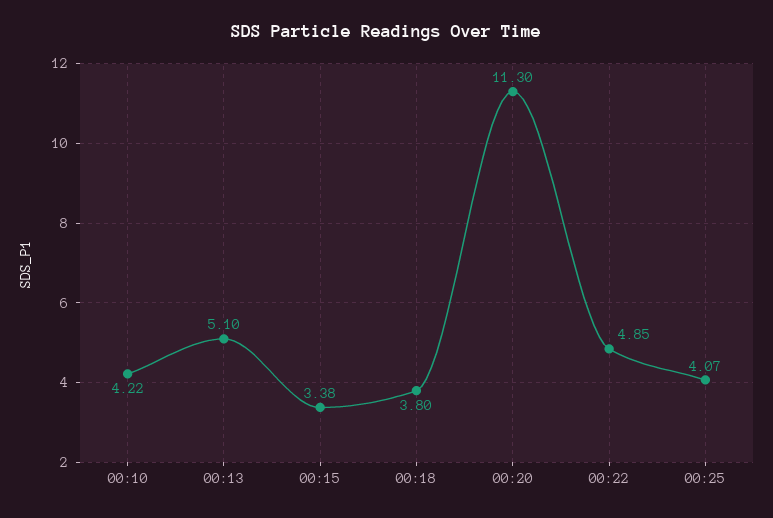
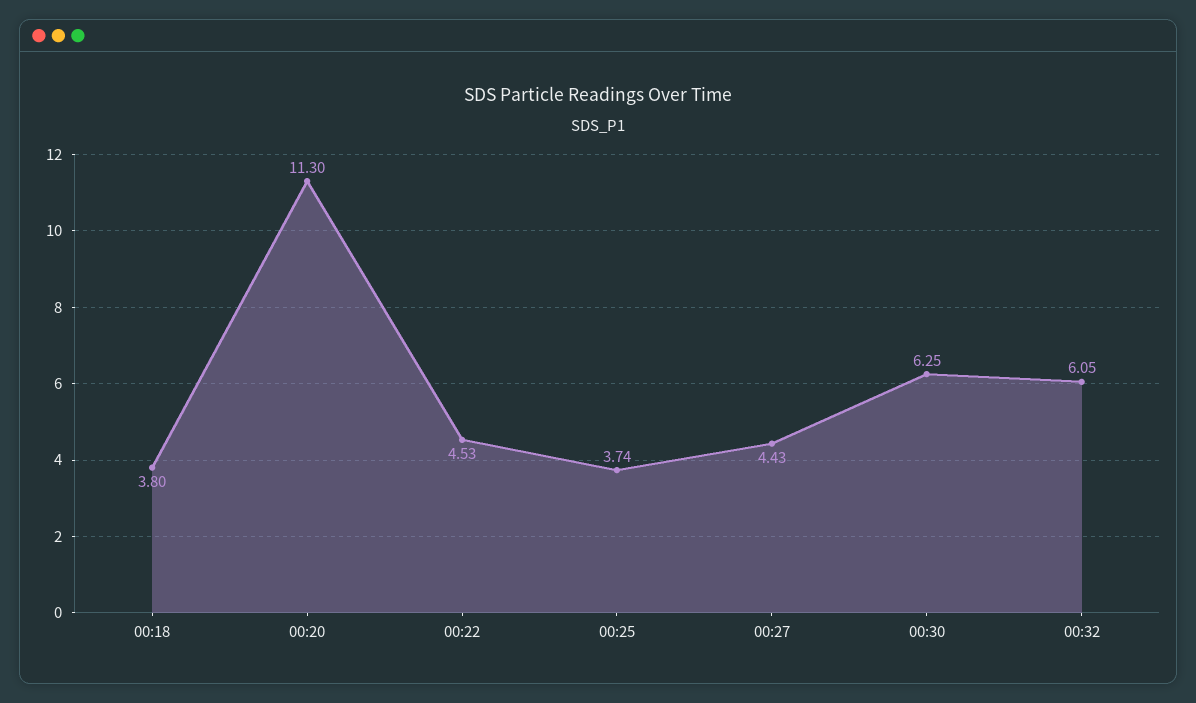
00:10: 4.22 -> none
00:13: 5.1 -> none
00:15: 3.38 -> none
00:22: 4.85 -> 4.53
00:25: 4.07 -> 3.74
00:27: none -> 4.43
00:30: none -> 6.25
00:32: none -> 6.05

